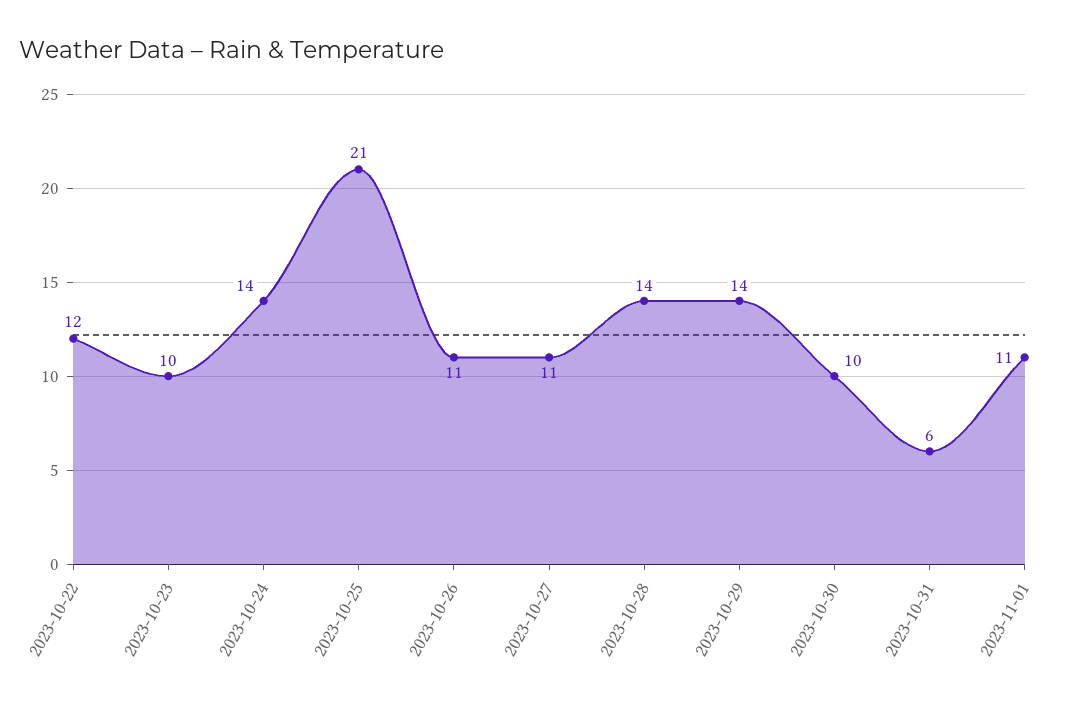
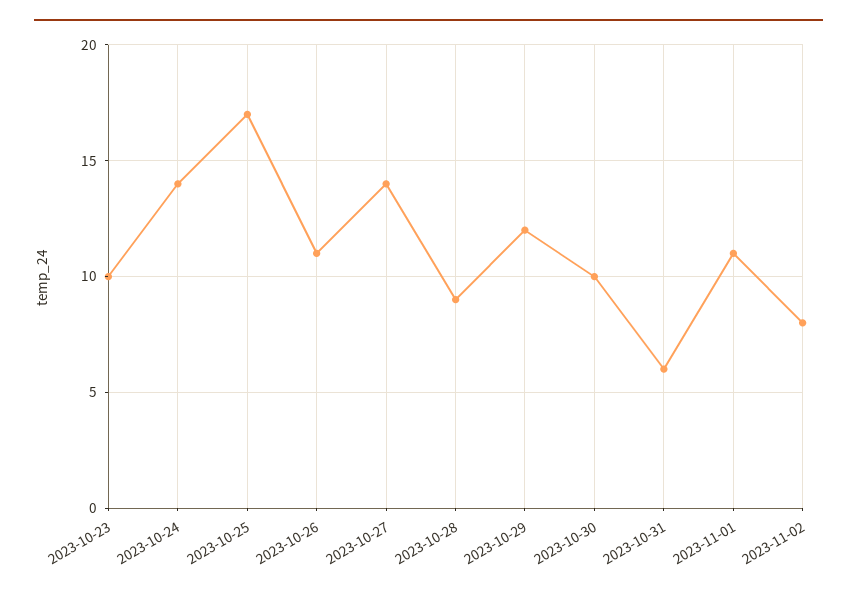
2023-10-22: 12 -> none
2023-10-25: 21 -> 17
2023-10-27: 11 -> 14
2023-10-28: 14 -> 9
2023-10-29: 14 -> 12
2023-11-02: none -> 8

